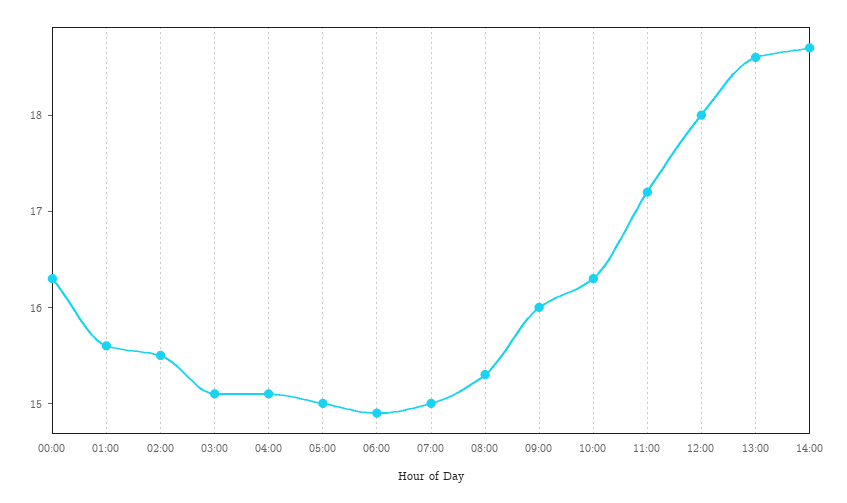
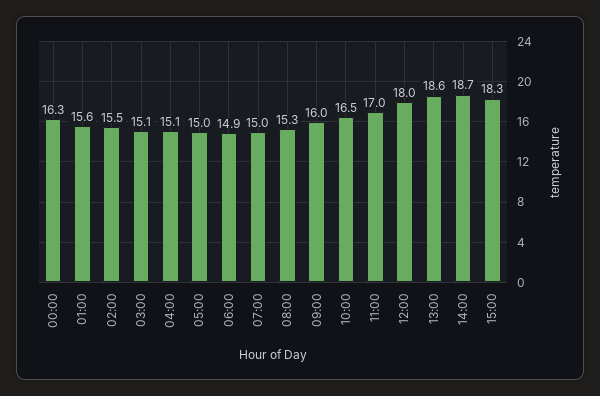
10:00: 16.3 -> 16.5
11:00: 17.2 -> 17
15:00: none -> 18.3

